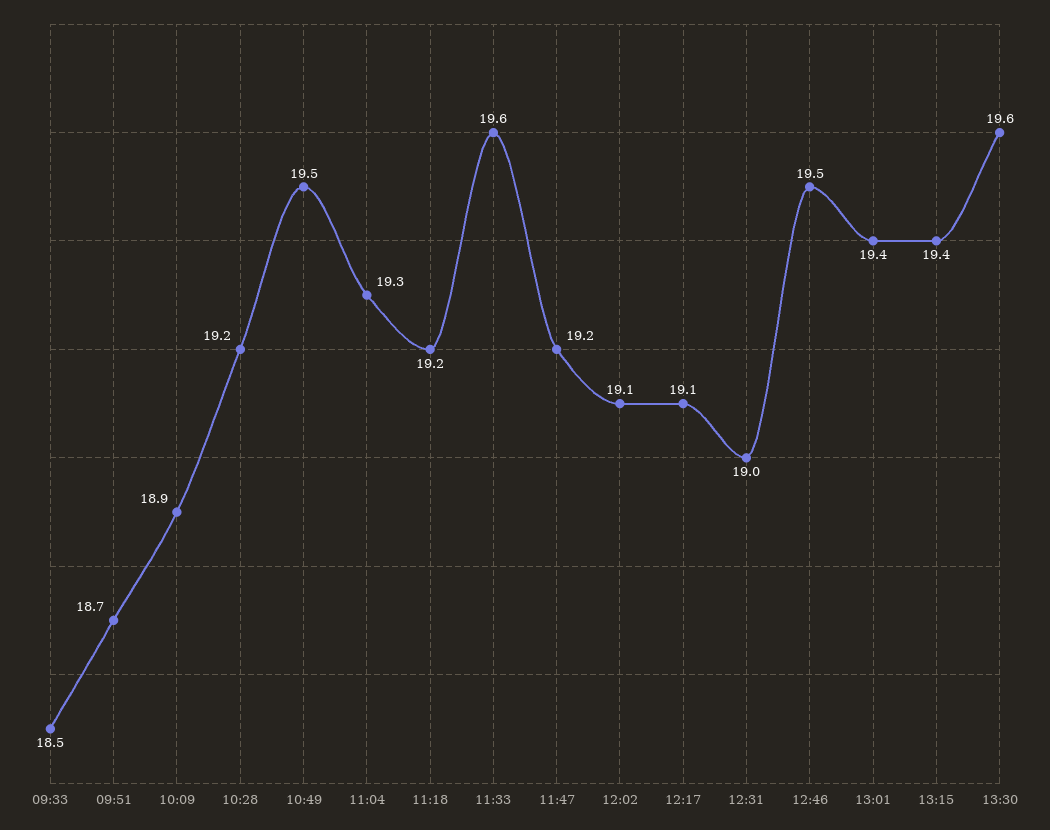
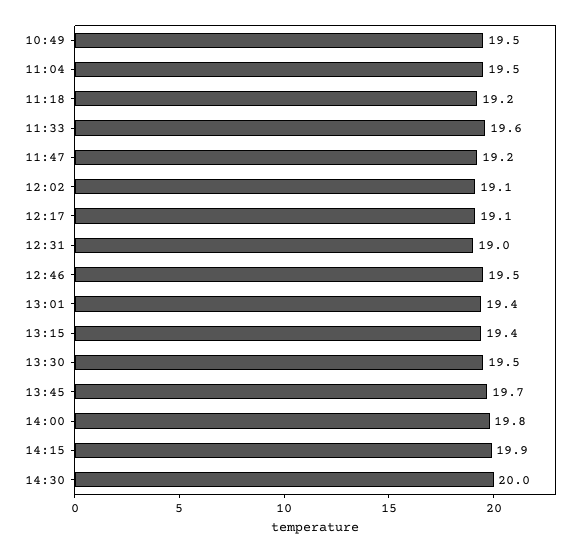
09:33: 18.5 -> none
09:51: 18.7 -> none
10:09: 18.9 -> none
10:28: 19.2 -> none
11:04: 19.3 -> 19.5
13:30: 19.6 -> 19.5
13:45: none -> 19.7
14:00: none -> 19.8
14:15: none -> 19.9
14:30: none -> 20

